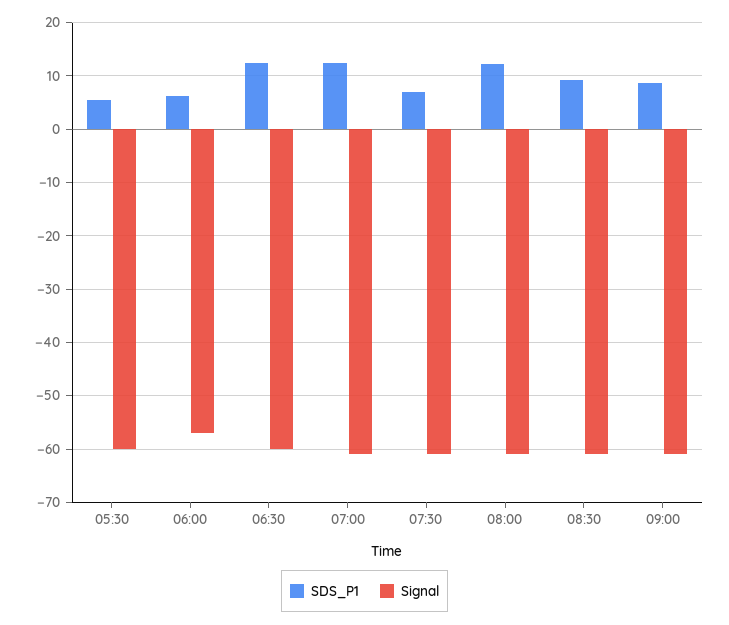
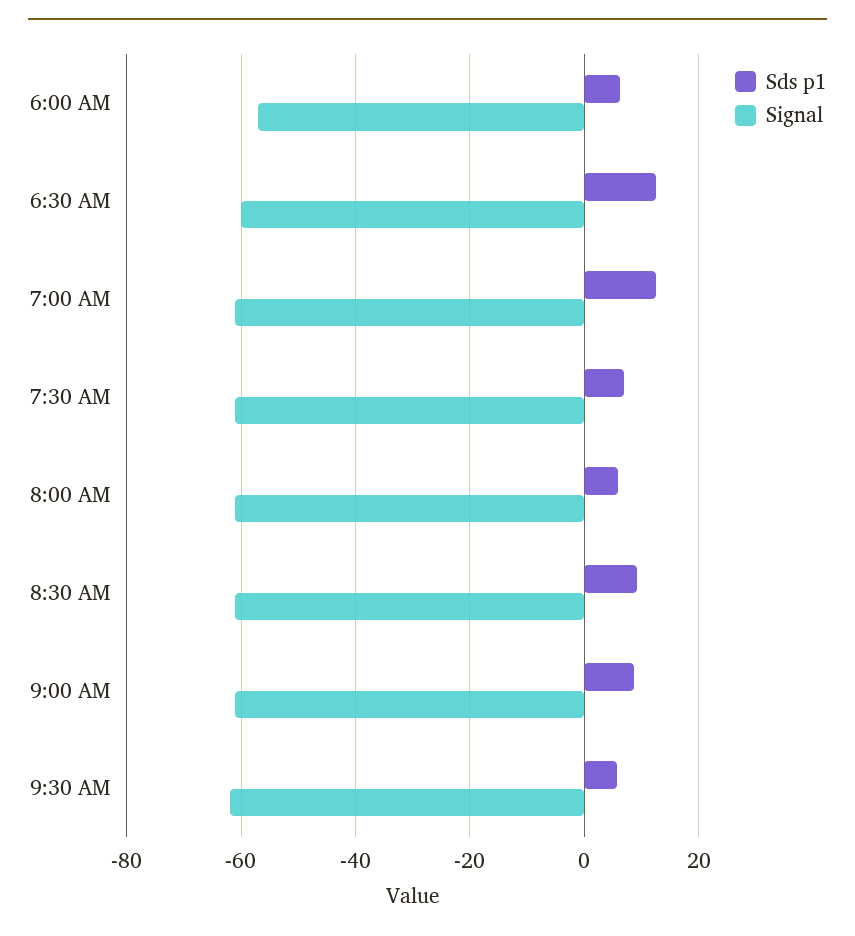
SDS_P1, 05:30: 6 -> none
Signal, 05:30: -60 -> none
SDS_P1, 08:00: 12 -> 6
SDS_P1, 9:30 AM: none -> 6
Signal, 9:30 AM: none -> -62

